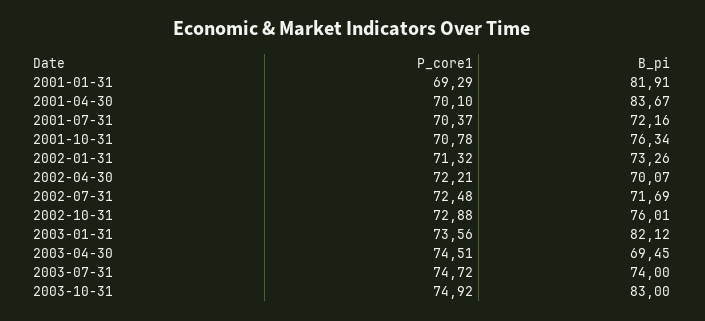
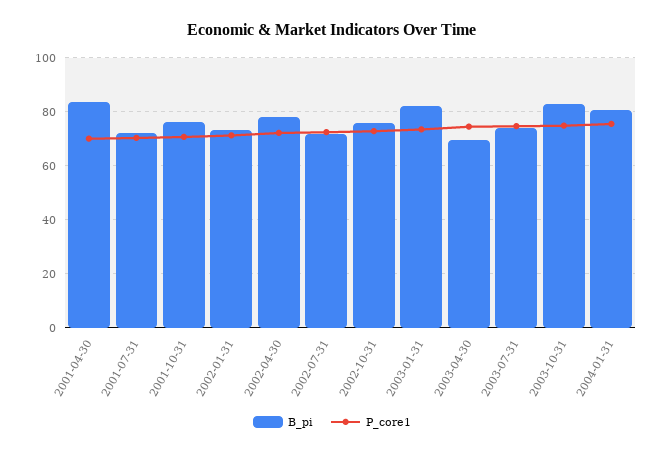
P_core1, 2001-01-31: 69.29 -> none
B_pi, 2001-01-31: 81.91 -> none
B_pi, 2002-04-30: 70.07 -> 77.5
B_pi, 2004-01-31: none -> 80
P_core1, 2004-01-31: none -> 75

